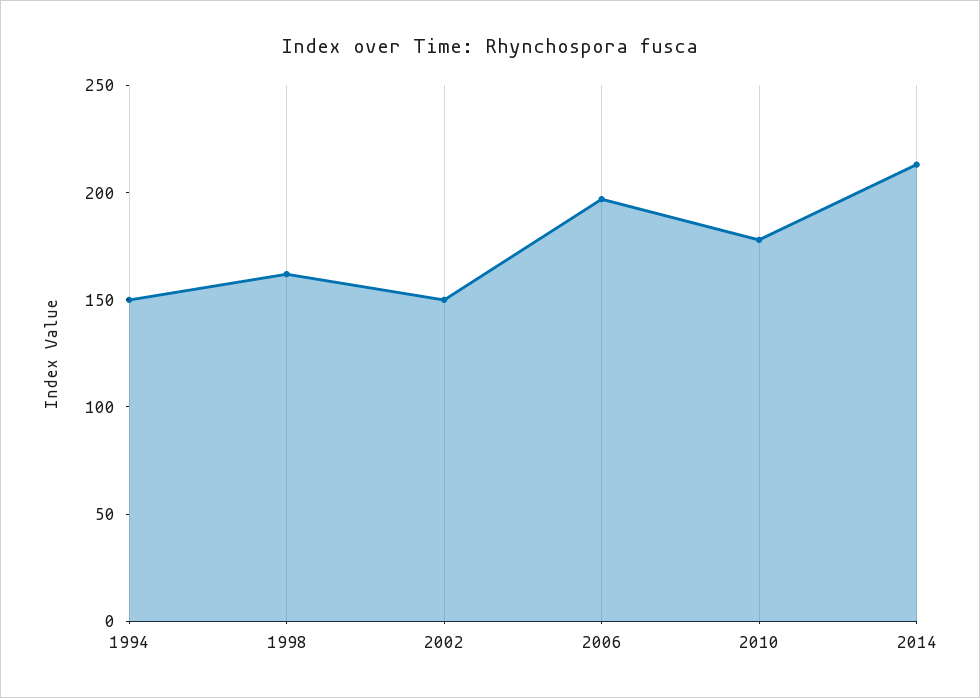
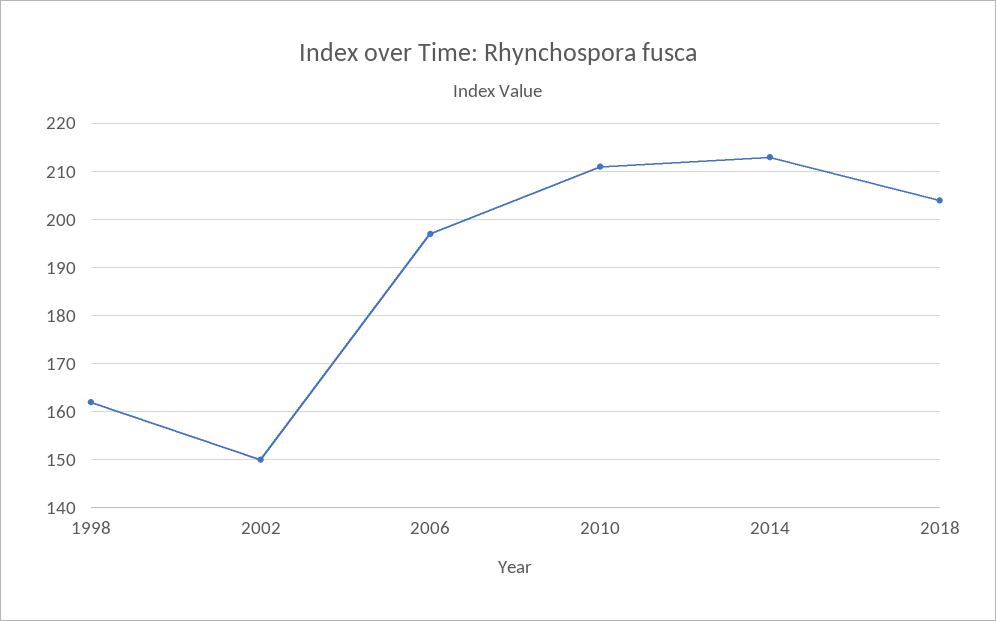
1994: 150 -> none
2010: 180 -> 210
2018: none -> 205

